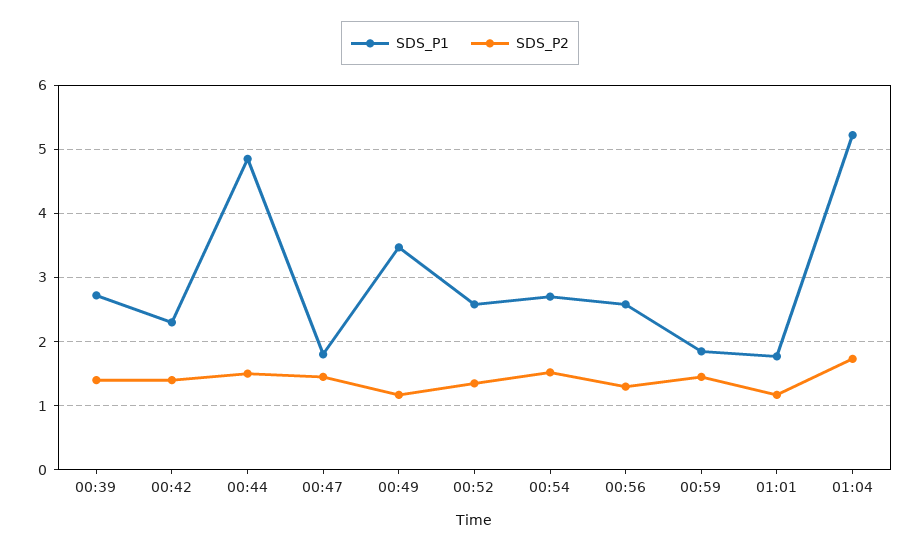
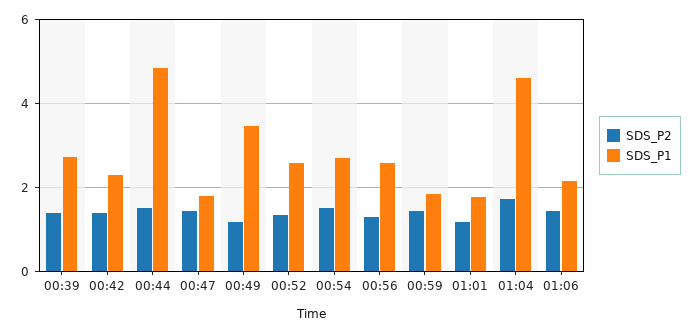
SDS_P1, 01:04: 5.2 -> 4.6
SDS_P2, 01:06: none -> 1.4
SDS_P1, 01:06: none -> 2.2

